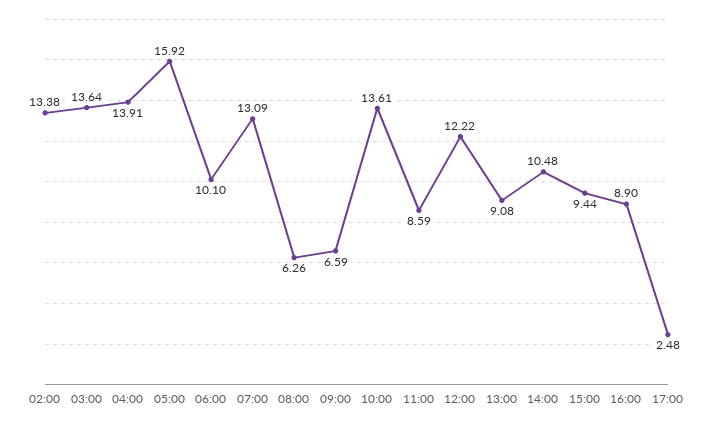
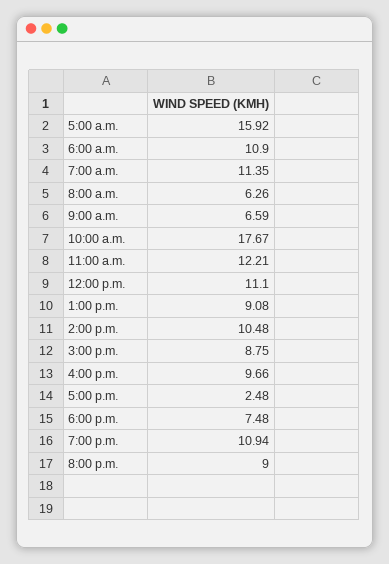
02:00: 13.38 -> none
03:00: 13.64 -> none
04:00: 13.91 -> none
06:00: 10.1 -> 10.9
07:00: 13.09 -> 11.35
10:00: 13.61 -> 17.67
11:00: 8.59 -> 12.21
12:00: 12.22 -> 11.1
15:00: 9.44 -> 8.75
16:00: 8.9 -> 9.66
6:00 p.m.: none -> 7.48
7:00 p.m.: none -> 10.94
8:00 p.m.: none -> 9

